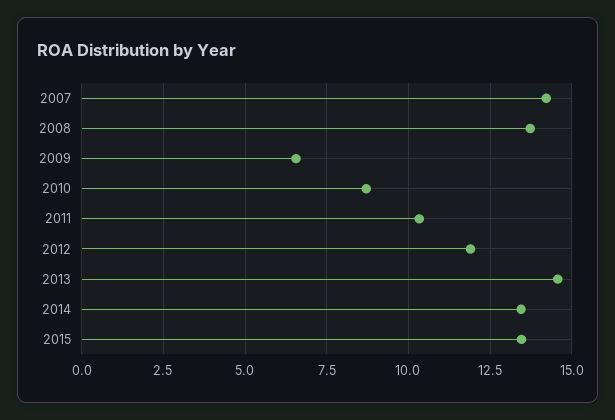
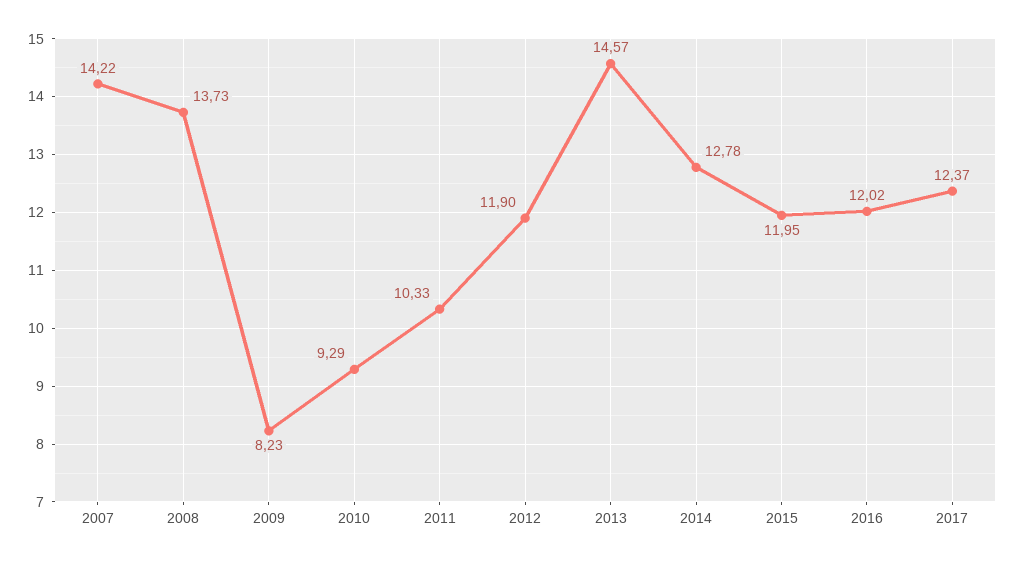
2009: 6.5 -> 8.23
2010: 8.75 -> 9.29
2014: 13.5 -> 12.78
2015: 13.5 -> 11.95
2016: none -> 12.02
2017: none -> 12.37

